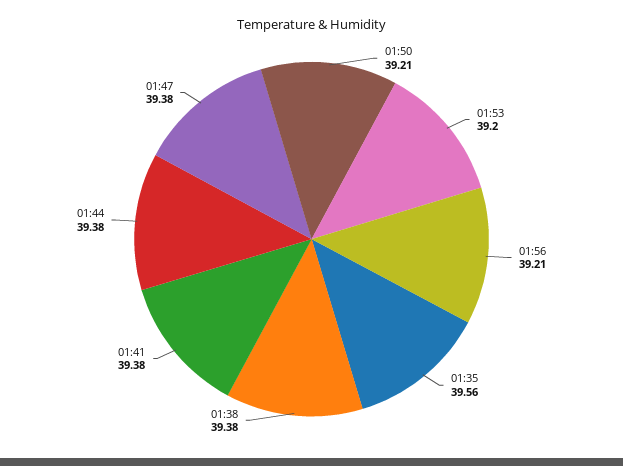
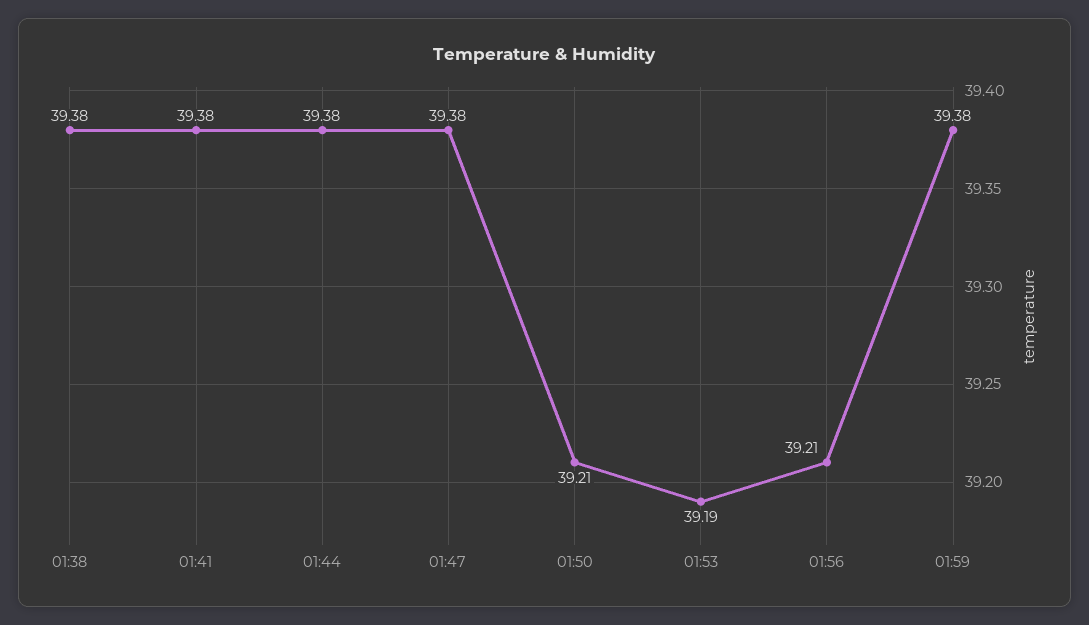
01:53: 39.2 -> 39.19
01:35: 39.56 -> none
01:59: none -> 39.38

